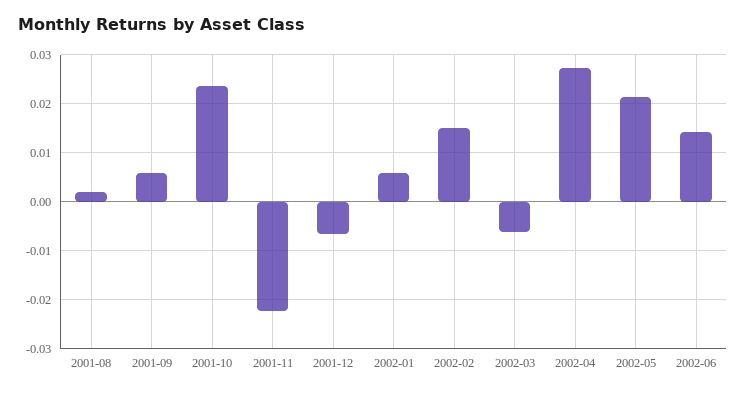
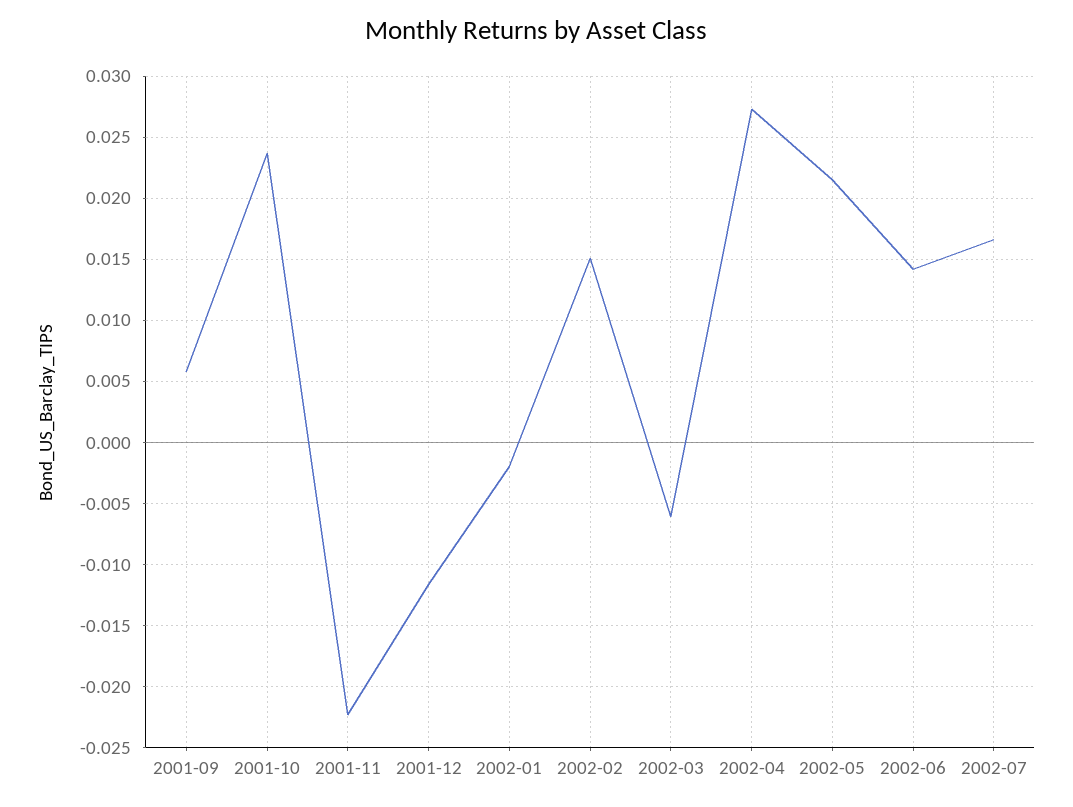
2001-08: 0.002 -> none
2001-12: -0.006 -> -0.0115
2002-01: 0.006 -> -0.002
2002-07: none -> 0.0165

